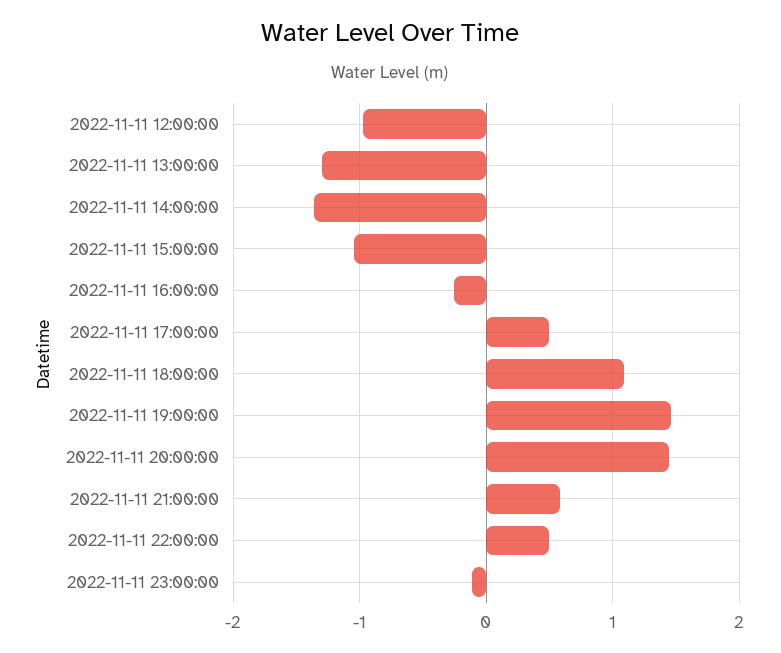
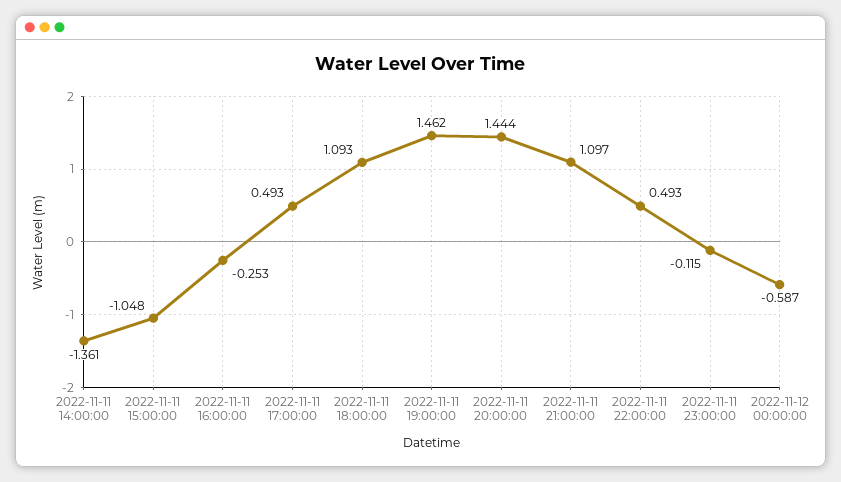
2022-11-11 12:00:00: -1 -> none
2022-11-11 13:00:00: -1.3 -> none
2022-11-11 21:00:00: 0.6 -> 1.097
2022-11-12 00:00:00: none -> -0.587

